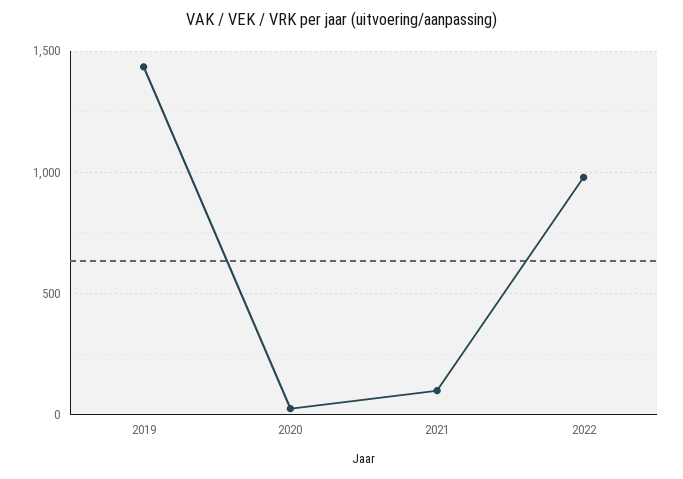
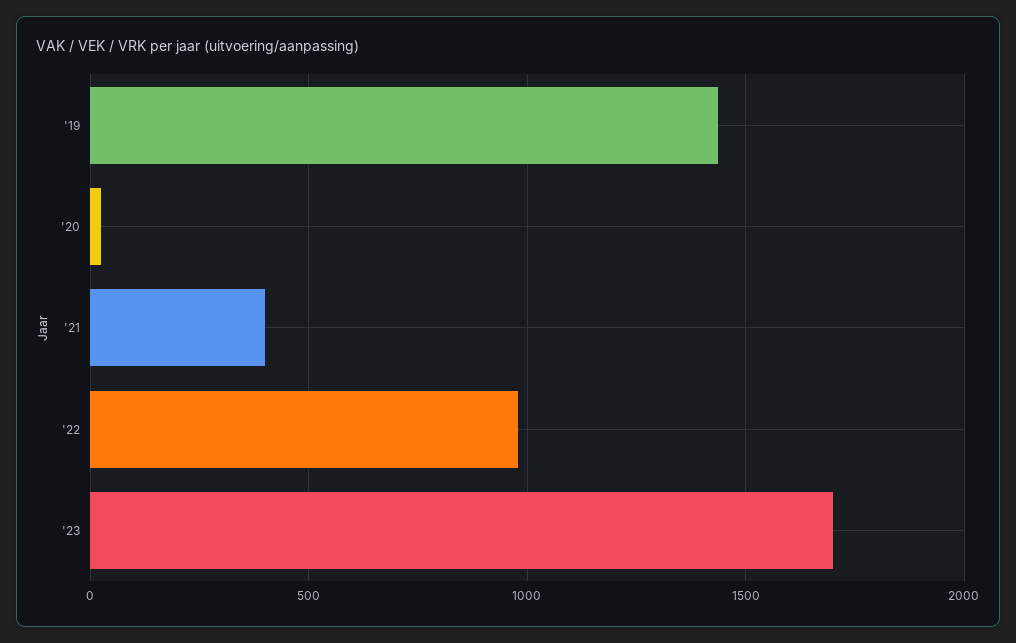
2021: 100 -> 400
'23: none -> 1700

